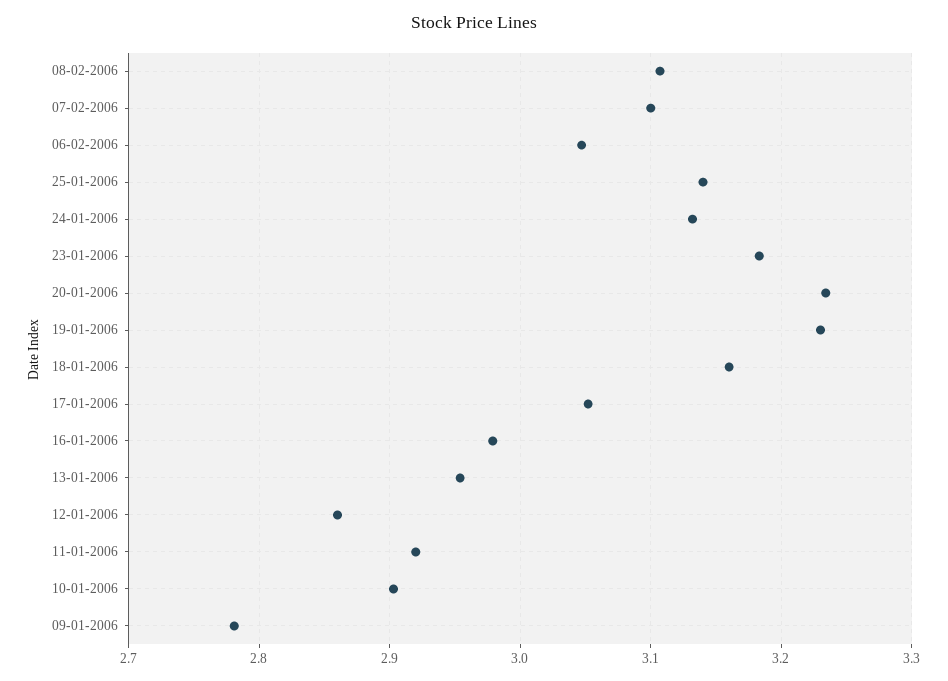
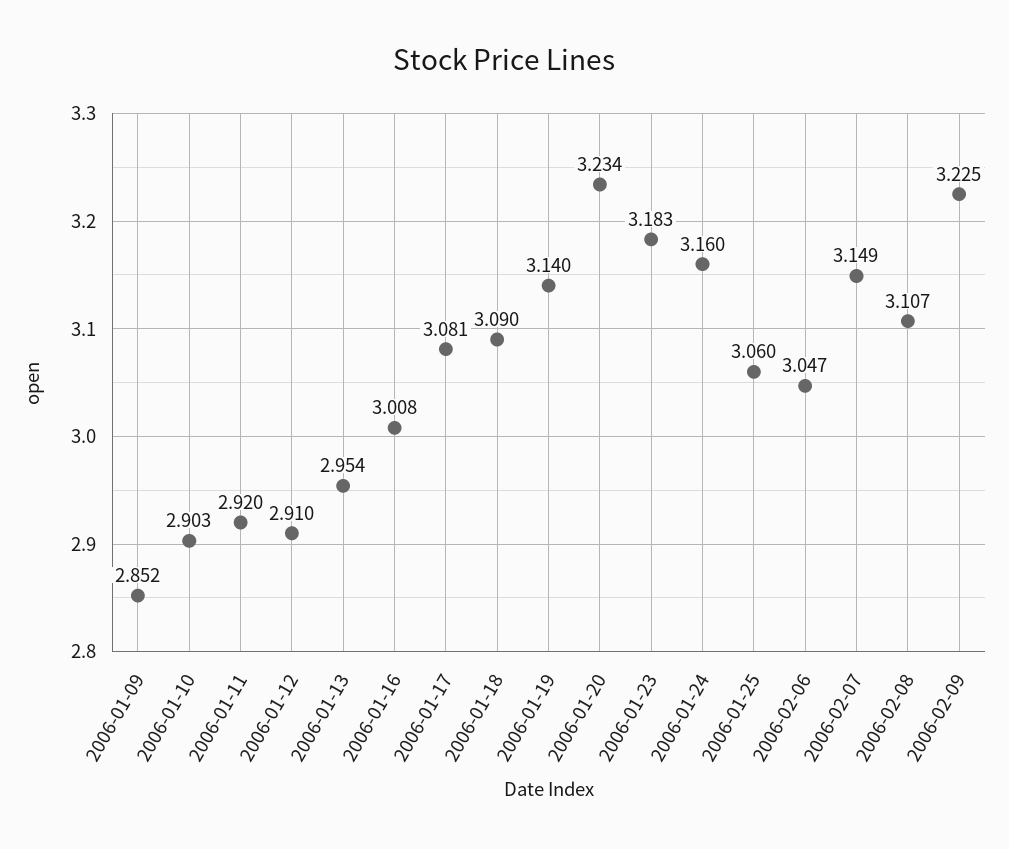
07-02-2006: 3.1 -> 3.149
25-01-2006: 3.14 -> 3.06
24-01-2006: 3.13 -> 3.16
19-01-2006: 3.23 -> 3.14
18-01-2006: 3.16 -> 3.09
17-01-2006: 3.05 -> 3.081
16-01-2006: 2.98 -> 3.008
12-01-2006: 2.86 -> 2.91
09-01-2006: 2.78 -> 2.852
2006-02-09: none -> 3.225

